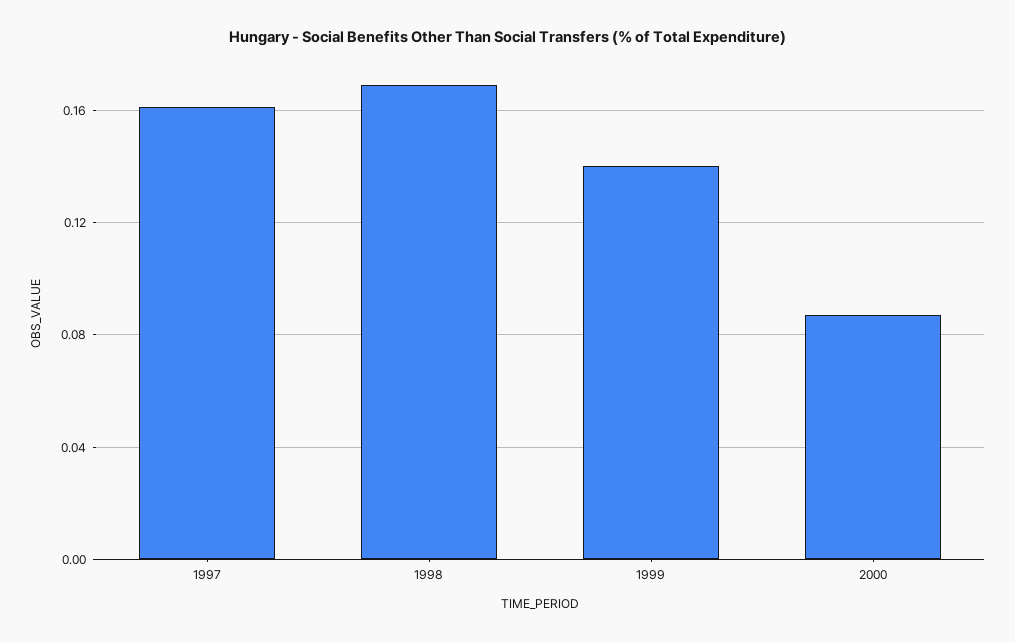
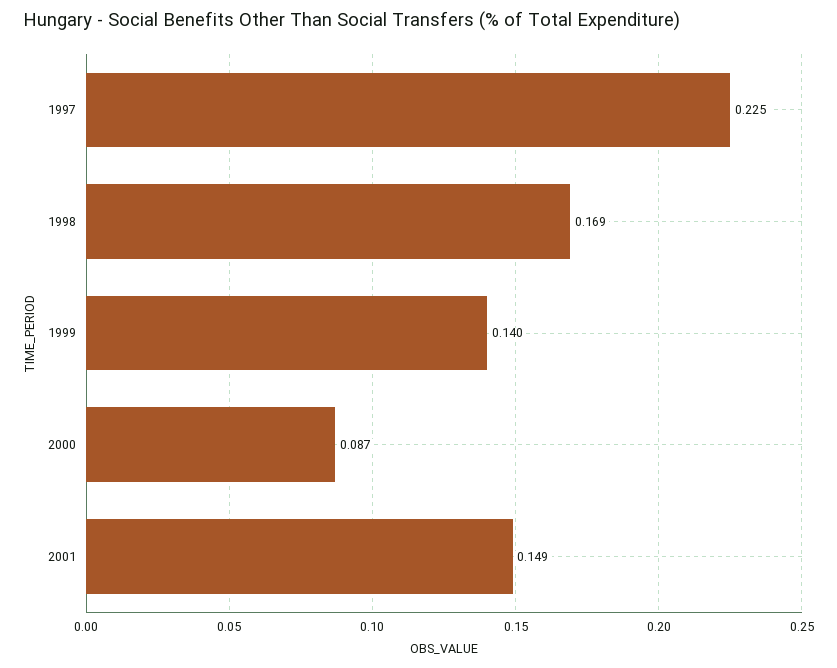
1997: 0.16 -> 0.225
2001: none -> 0.149

